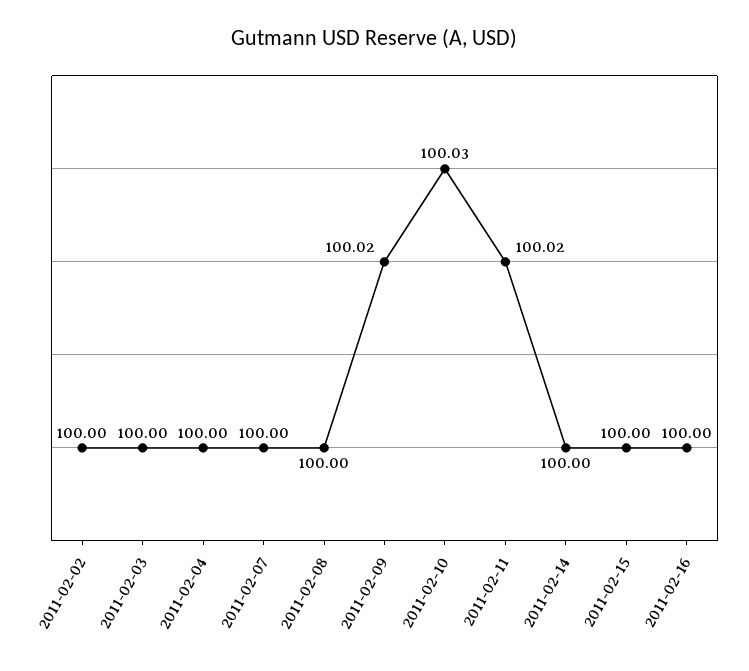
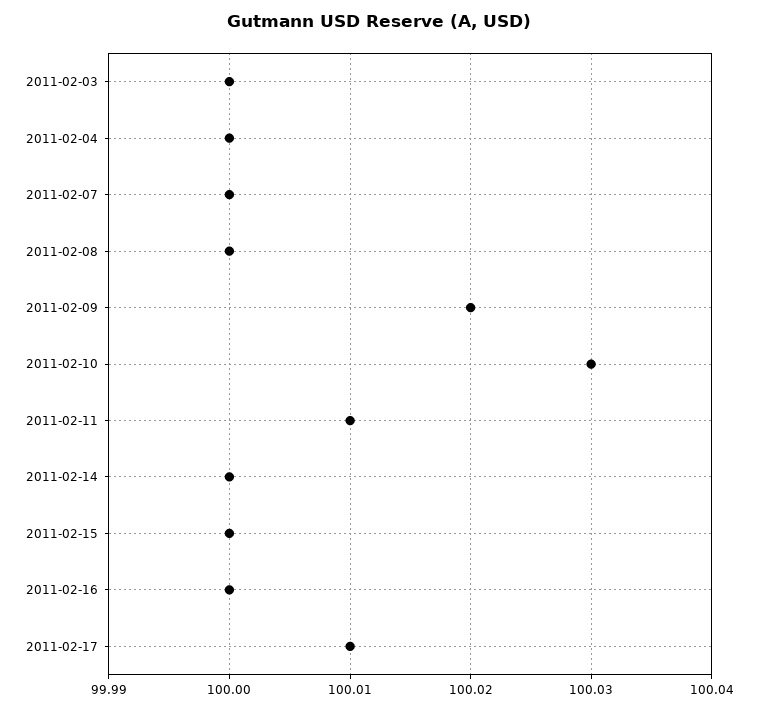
2011-02-02: 100 -> none
2011-02-11: 100.02 -> 100.01
2011-02-17: none -> 100.01

